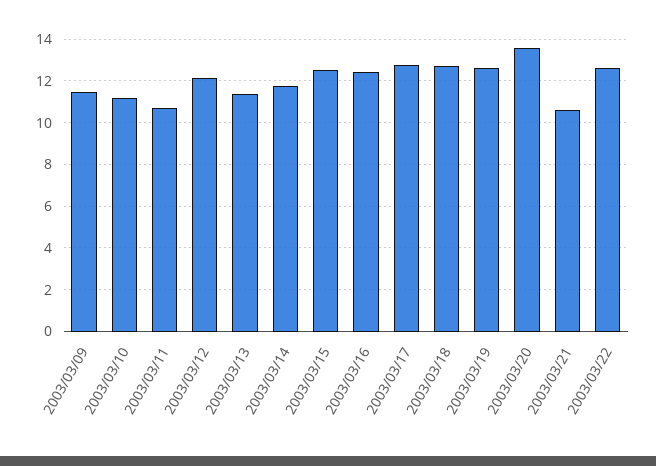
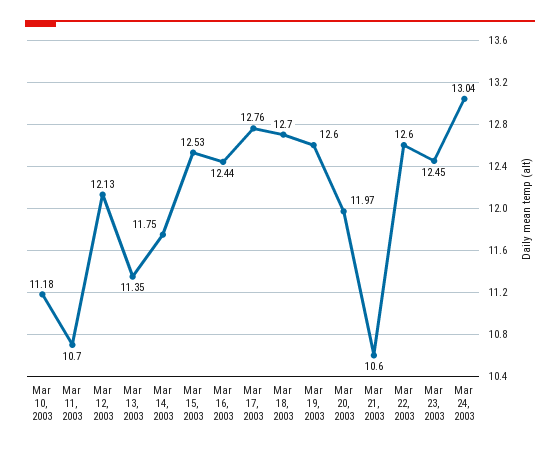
2003/03/09: 11.5 -> none
2003/03/20: 13.5 -> 11.97
Mar 23, 2003: none -> 12.45
Mar 24, 2003: none -> 13.04

